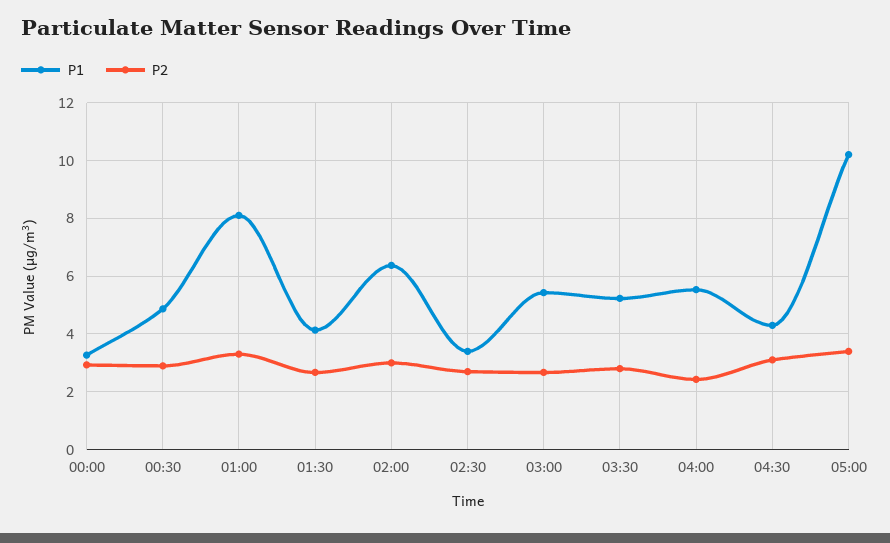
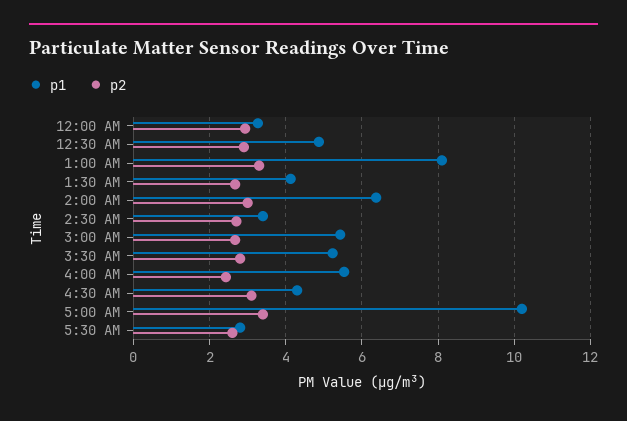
P1, 5:30 AM: none -> 2.8
P2, 5:30 AM: none -> 2.6

